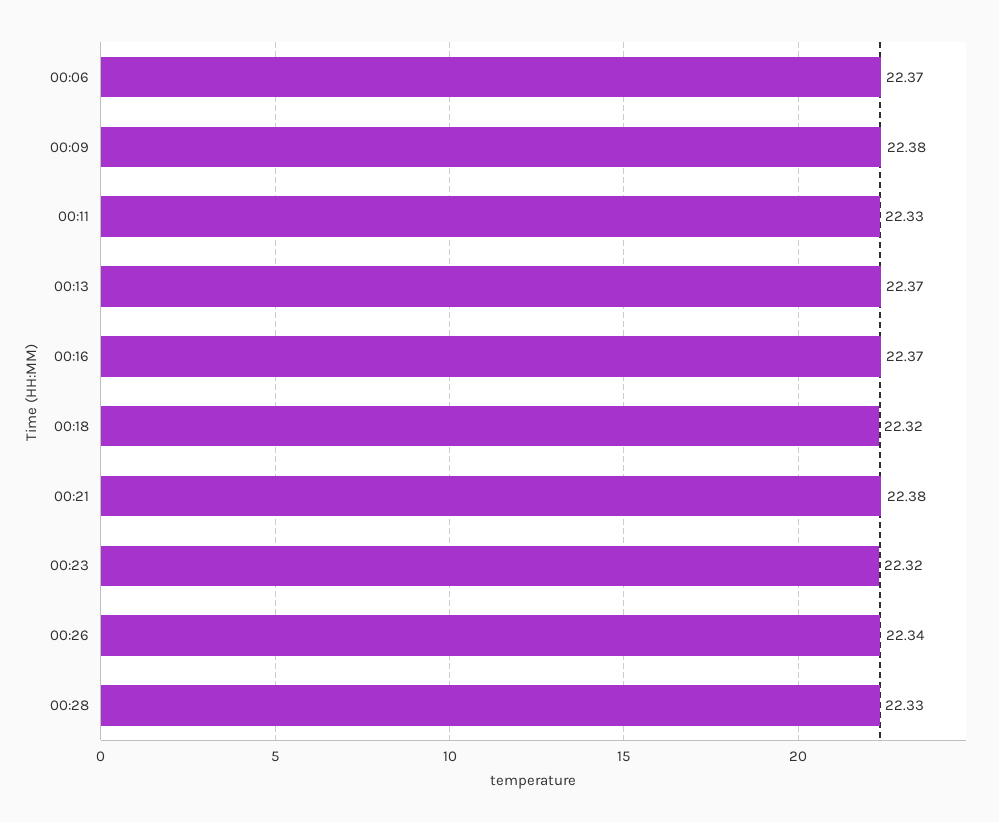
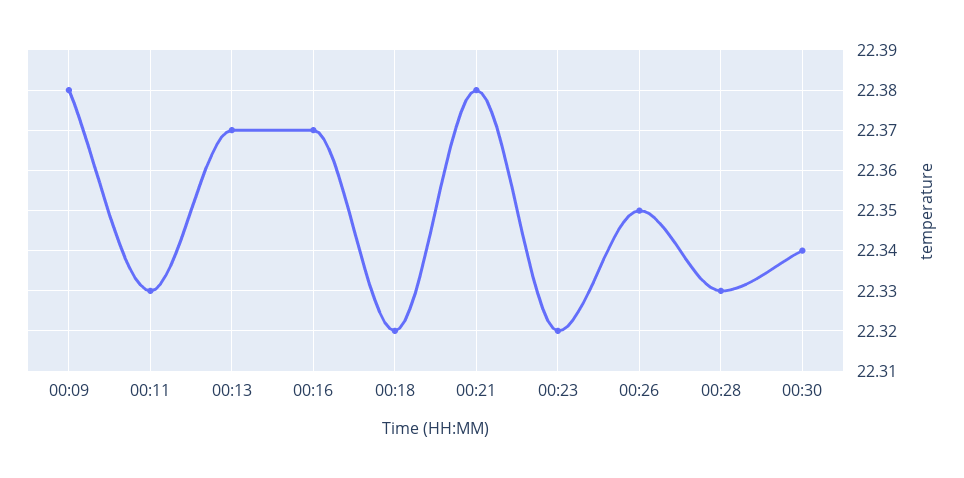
00:06: 22.37 -> none
00:26: 22.34 -> 22.35
00:30: none -> 22.34

